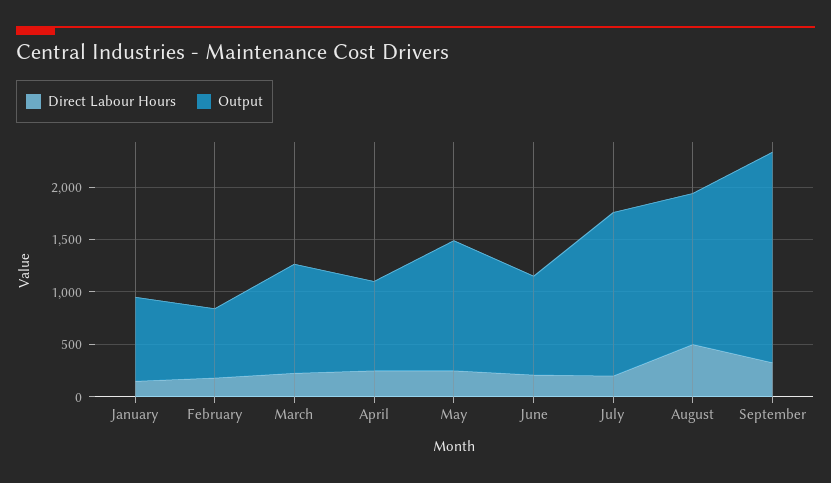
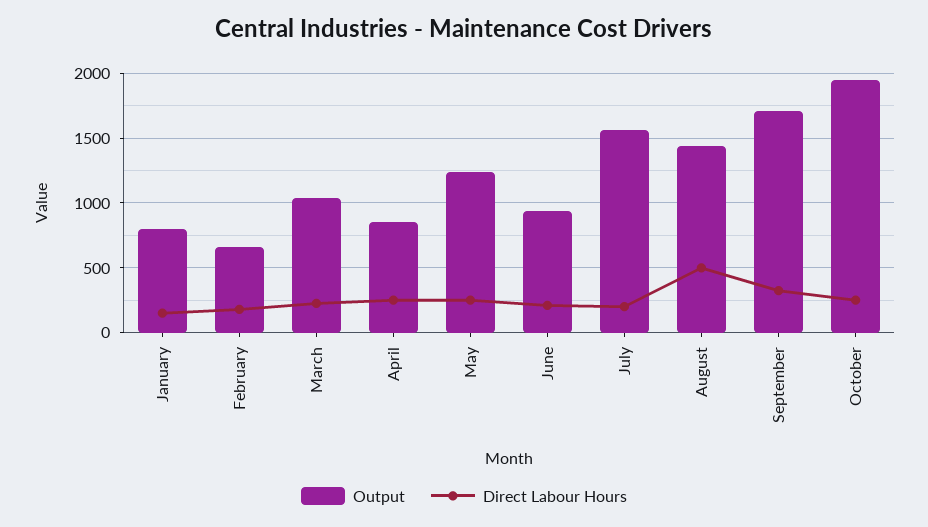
Output, September: 2000 -> 1700
Output, October: none -> 1950
Direct Labour Hours, October: none -> 250

